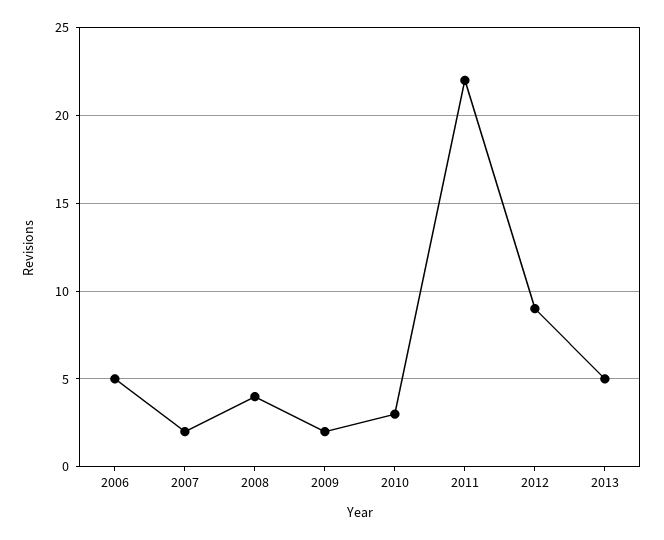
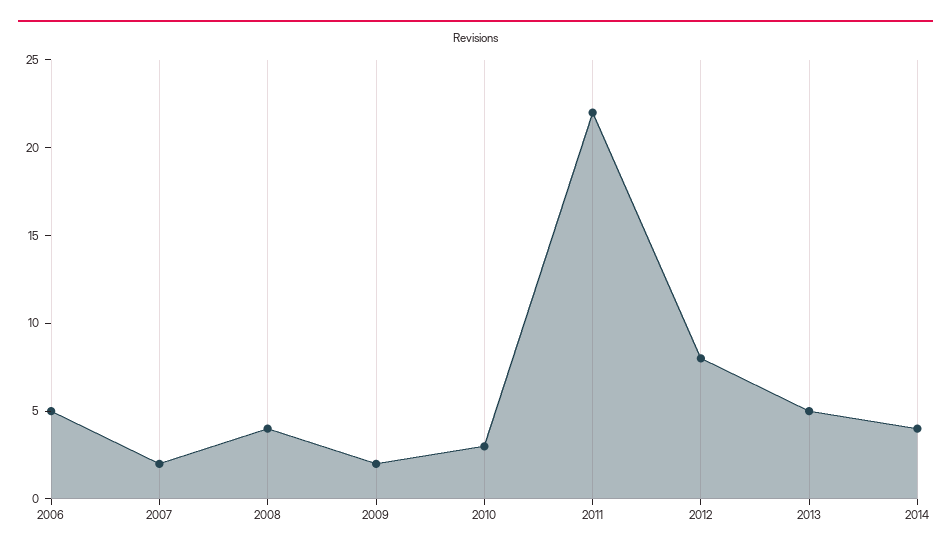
2012: 9 -> 8
2014: none -> 4

